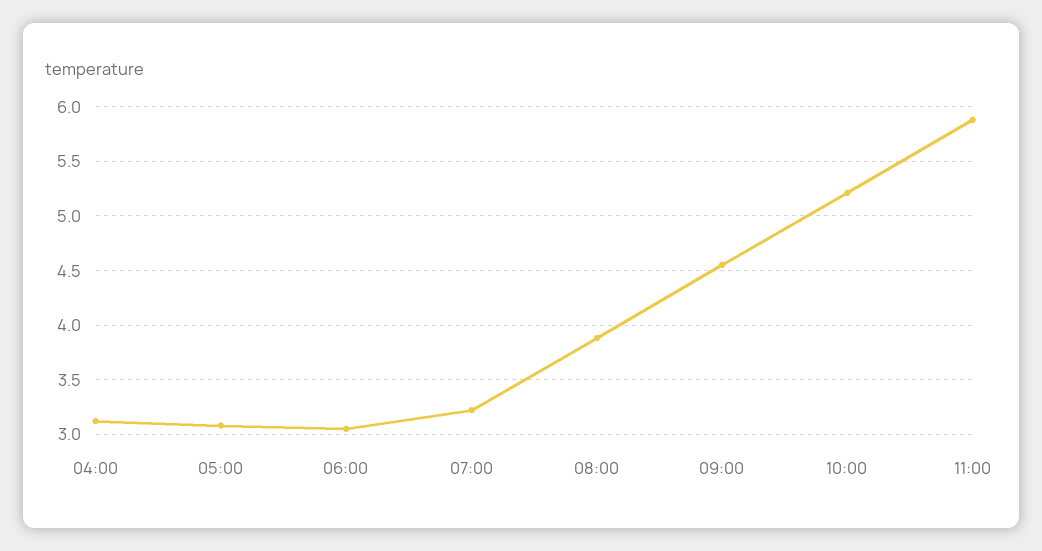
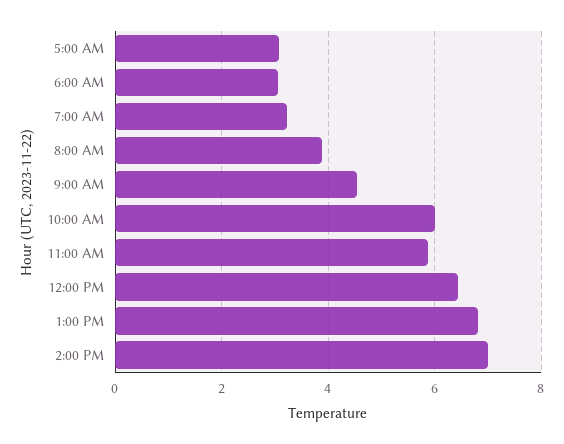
04:00: 3.1 -> none
10:00: 5.2 -> 6
12:00 PM: none -> 6.4
1:00 PM: none -> 6.8
2:00 PM: none -> 7

